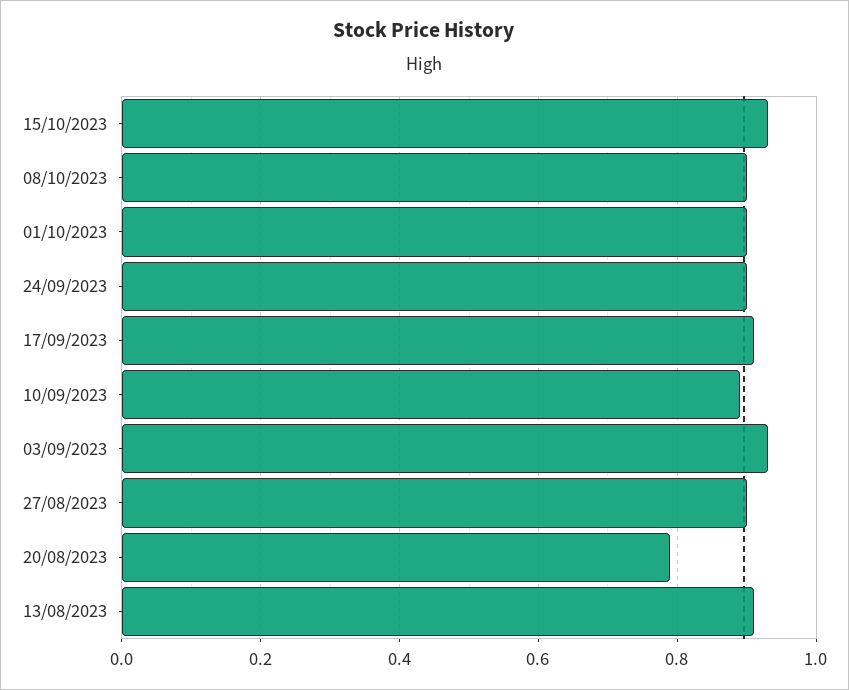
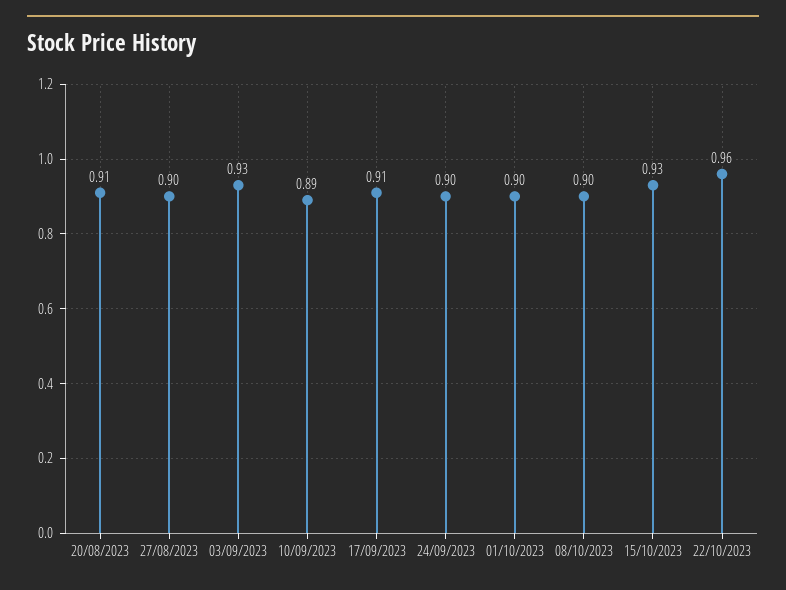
20/08/2023: 0.8 -> 0.91
13/08/2023: 0.9 -> none
22/10/2023: none -> 0.96

